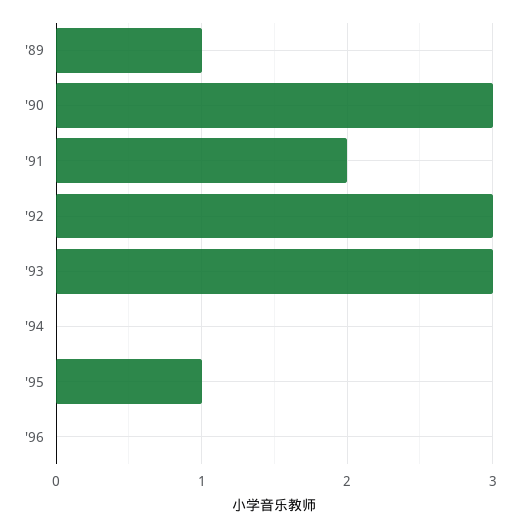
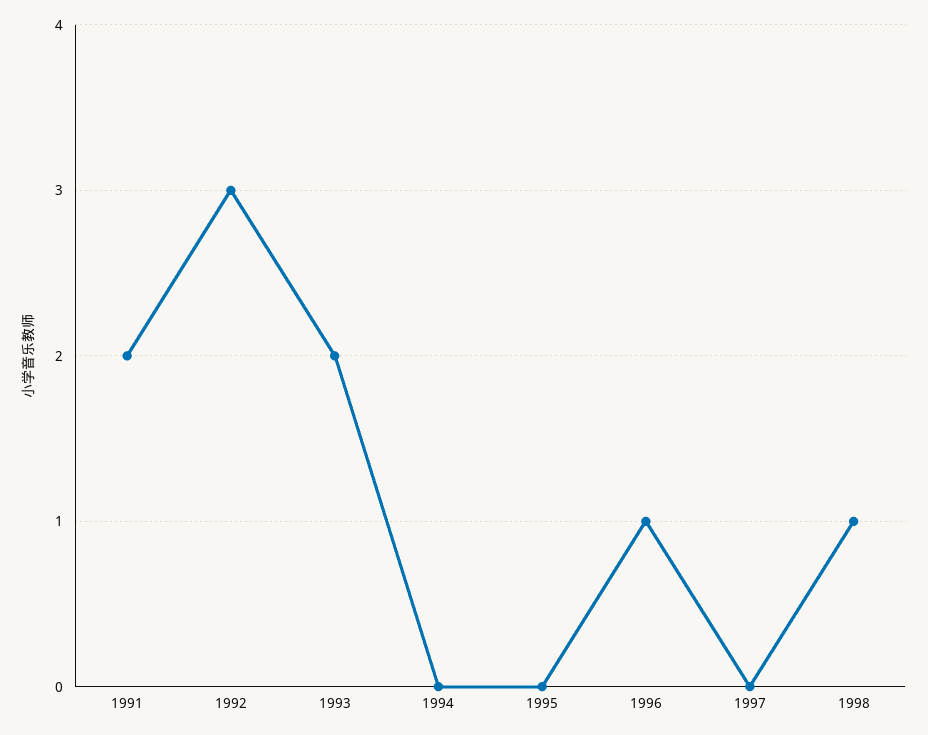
'89: 1 -> none
'90: 3 -> none
'93: 3 -> 2
'95: 1 -> 0
'96: 0 -> 1
1997: none -> 0
1998: none -> 1

